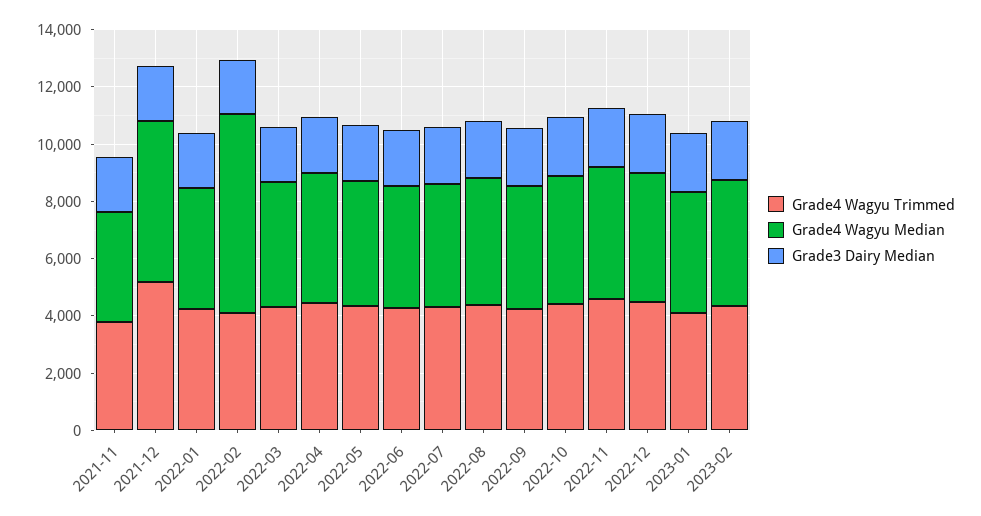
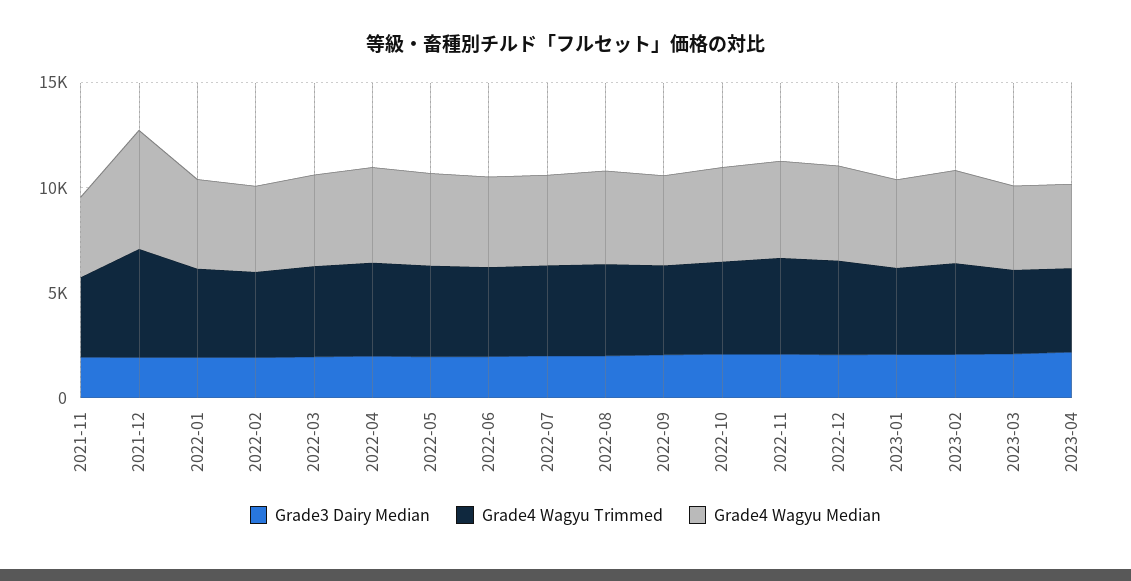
Grade4 Wagyu Median, 2022-02: 7000 -> 4000
Grade3 Dairy Median, 2023-03: none -> 2000
Grade4 Wagyu Trimmed, 2023-03: none -> 4000
Grade4 Wagyu Median, 2023-03: none -> 4000
Grade3 Dairy Median, 2023-04: none -> 2000
Grade4 Wagyu Trimmed, 2023-04: none -> 4000
Grade4 Wagyu Median, 2023-04: none -> 4000

